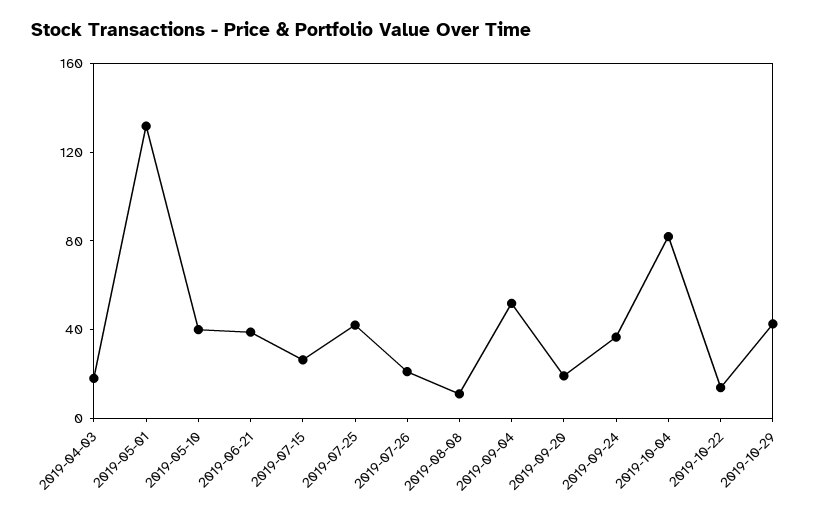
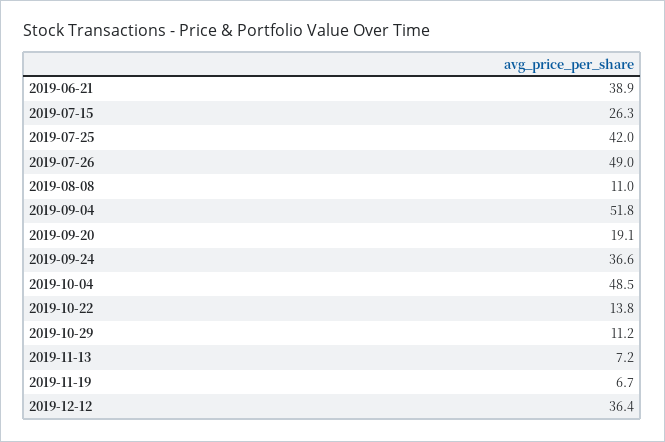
2019-04-03: 20 -> none
2019-05-01: 130 -> none
2019-05-10: 40 -> none
2019-07-26: 20 -> 49
2019-10-04: 80 -> 48.5
2019-10-29: 40 -> 11.2
2019-11-13: none -> 7.2
2019-11-19: none -> 6.7
2019-12-12: none -> 36.4

